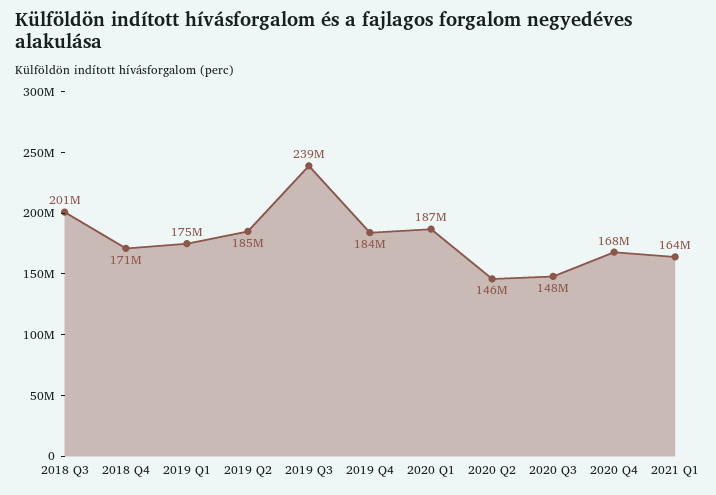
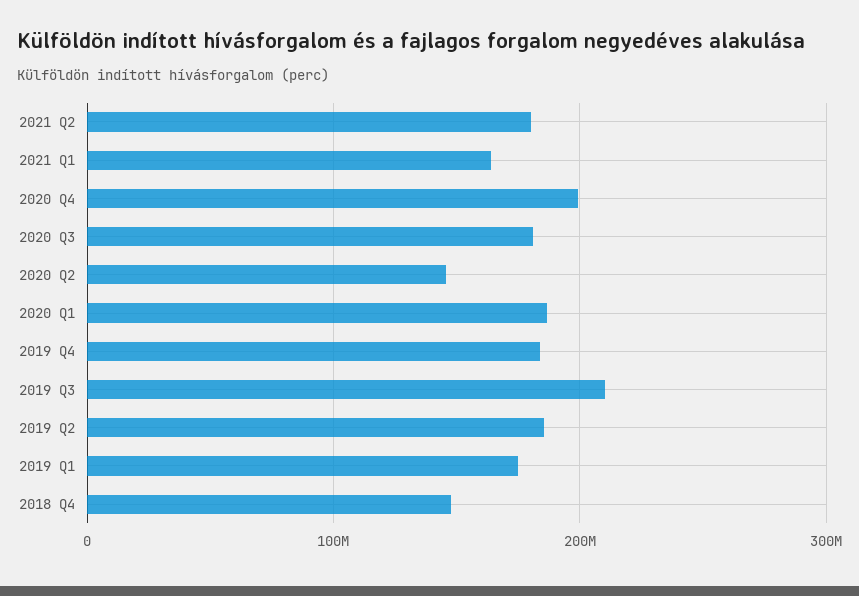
2018 Q3: 201000000 -> none
2018 Q4: 171000000 -> 150000000
2019 Q3: 239000000 -> 210000000
2020 Q3: 148000000 -> 180000000
2020 Q4: 168000000 -> 200000000
2021 Q2: none -> 180000000

